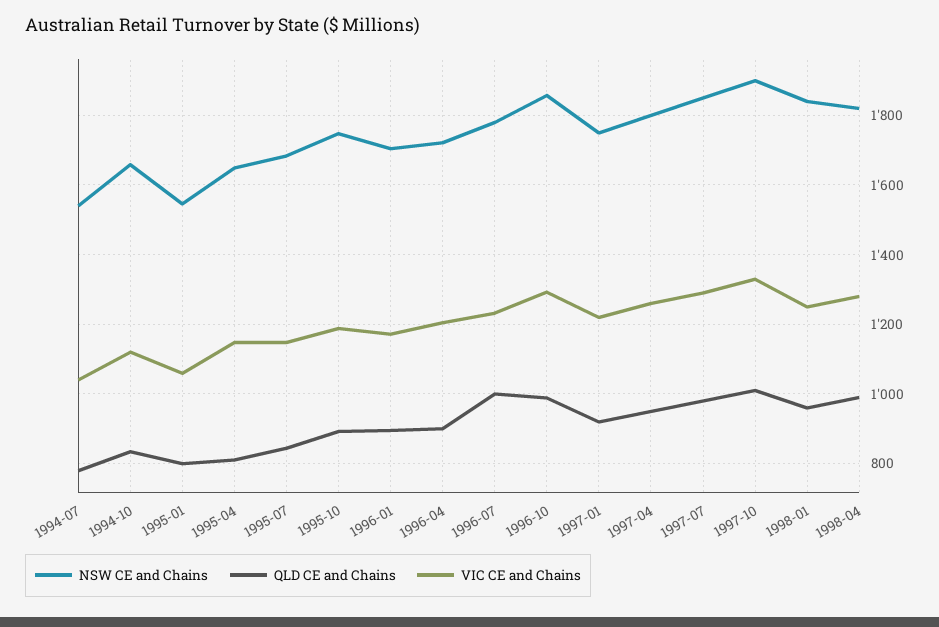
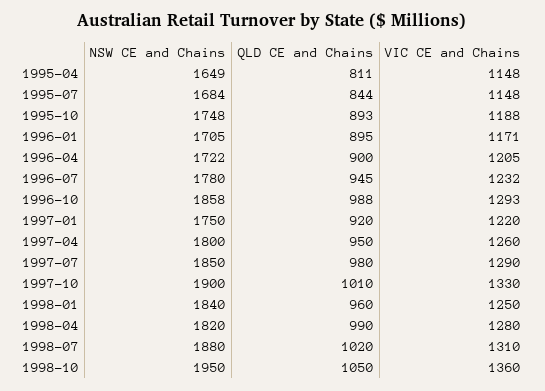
NSW CE and Chains, 1994-07: 1540 -> none
QLD CE and Chains, 1994-07: 780 -> none
VIC CE and Chains, 1994-07: 1040 -> none
NSW CE and Chains, 1994-10: 1660 -> none
QLD CE and Chains, 1994-10: 840 -> none
VIC CE and Chains, 1994-10: 1120 -> none
NSW CE and Chains, 1995-01: 1540 -> none
QLD CE and Chains, 1995-01: 800 -> none
VIC CE and Chains, 1995-01: 1060 -> none
QLD CE and Chains, 1996-07: 1000 -> 945
NSW CE and Chains, 1998-07: none -> 1880
QLD CE and Chains, 1998-07: none -> 1020
VIC CE and Chains, 1998-07: none -> 1310
NSW CE and Chains, 1998-10: none -> 1950
QLD CE and Chains, 1998-10: none -> 1050
VIC CE and Chains, 1998-10: none -> 1360

